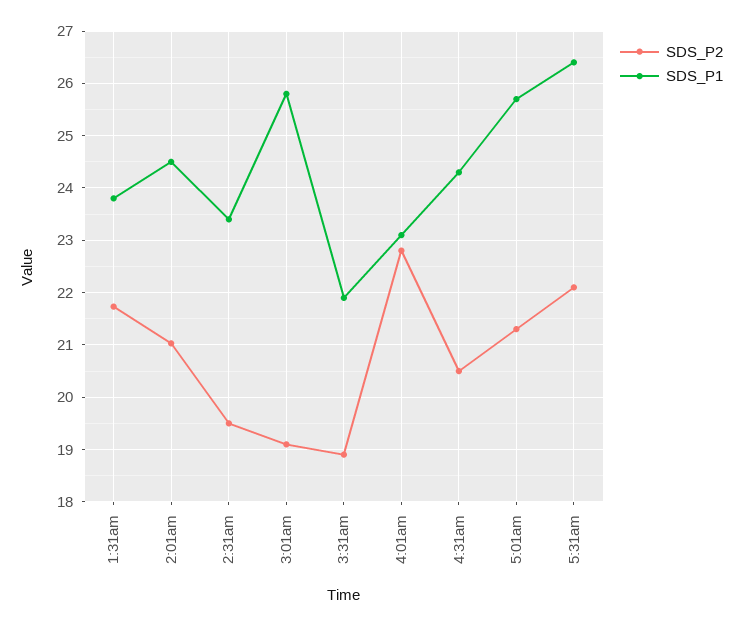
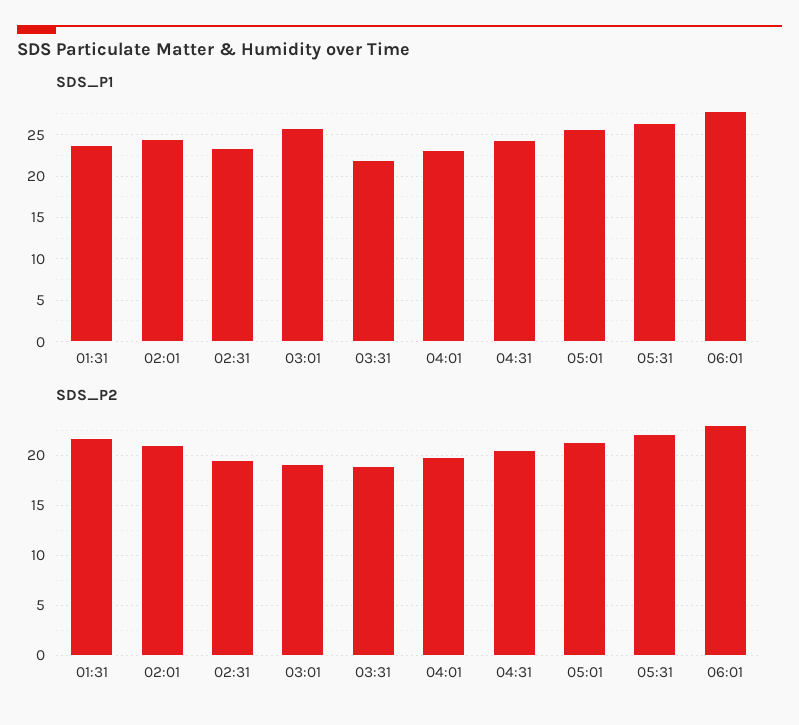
SDS_P2, 4:01am: 22.8 -> 20
SDS_P1, 06:01: none -> 28
SDS_P2, 06:01: none -> 23

